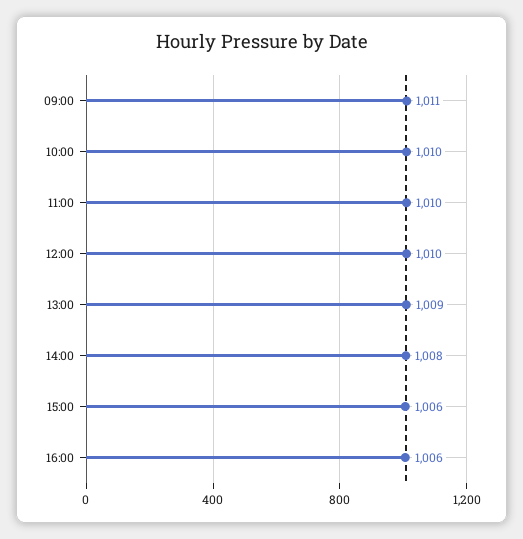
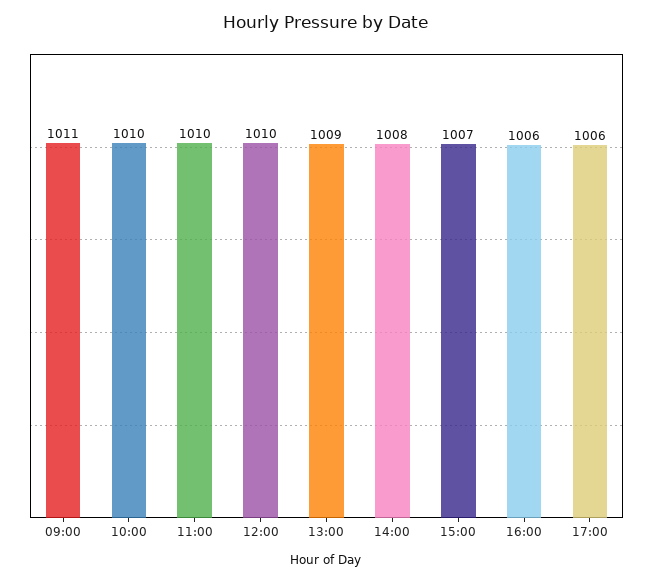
15:00: 1006 -> 1007
17:00: none -> 1006

